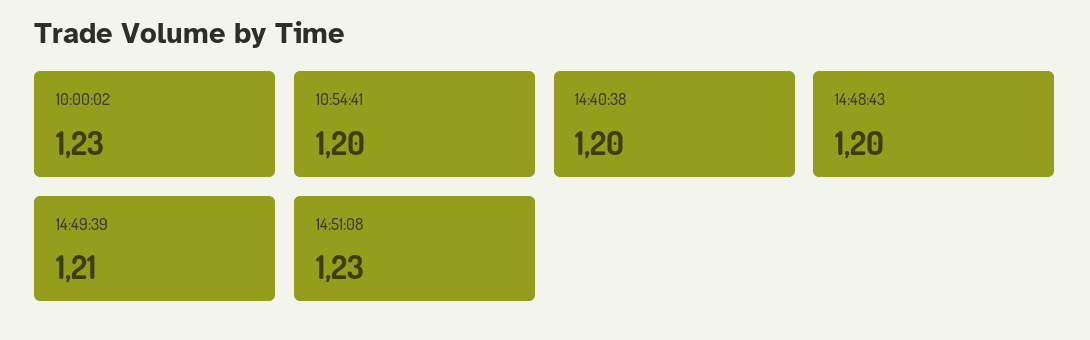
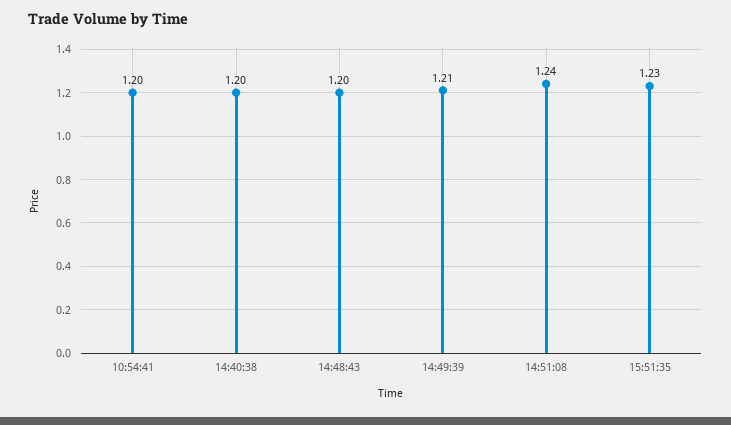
10:00:02: 1.23 -> none
14:51:08: 1.23 -> 1.24
15:51:35: none -> 1.23

